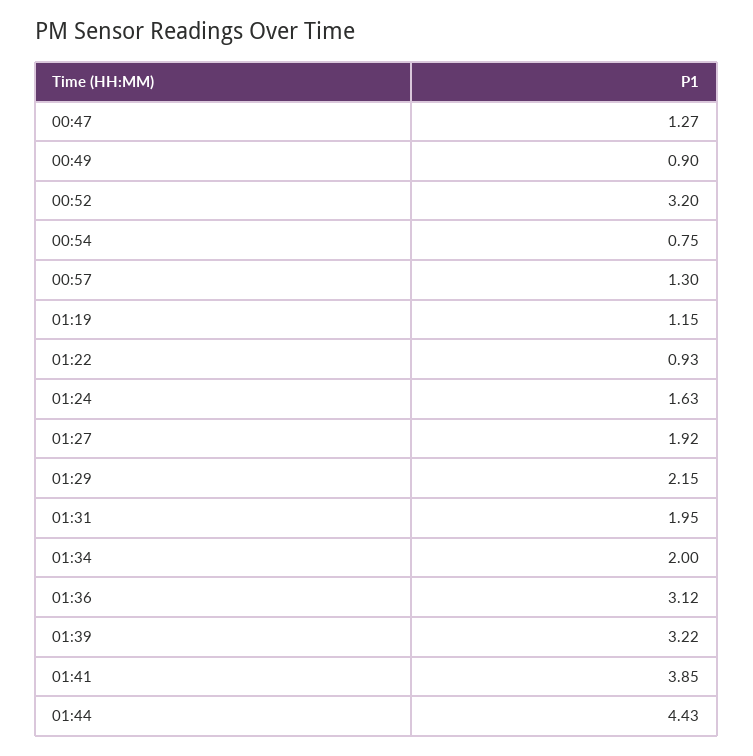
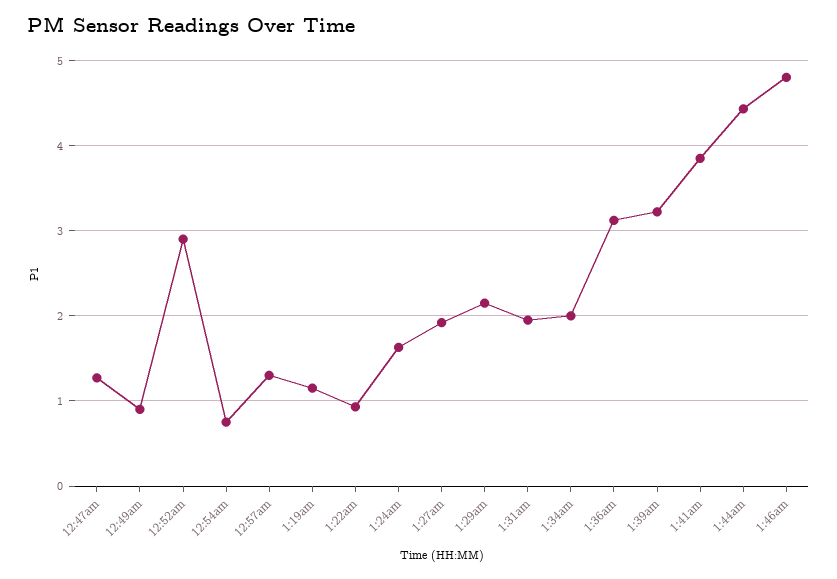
00:52: 3.2 -> 2.9
1:46am: none -> 4.8

